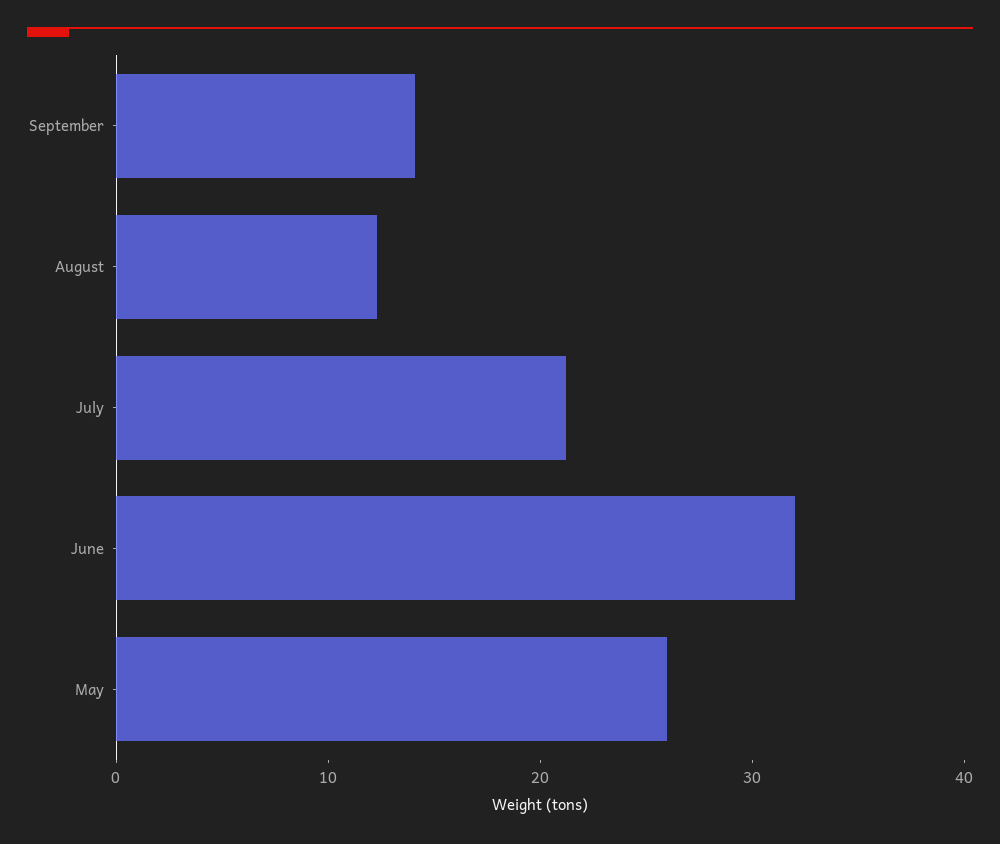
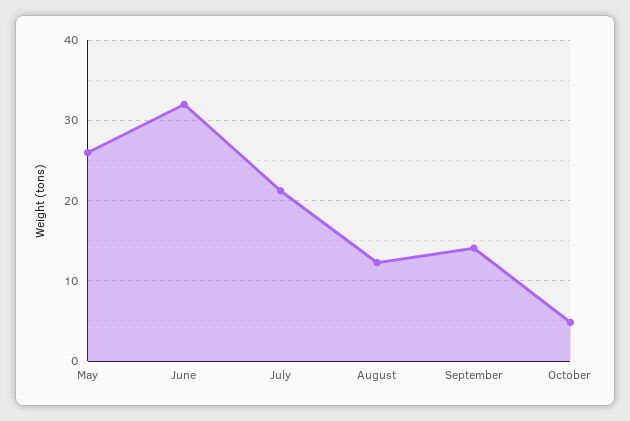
October: none -> 5

